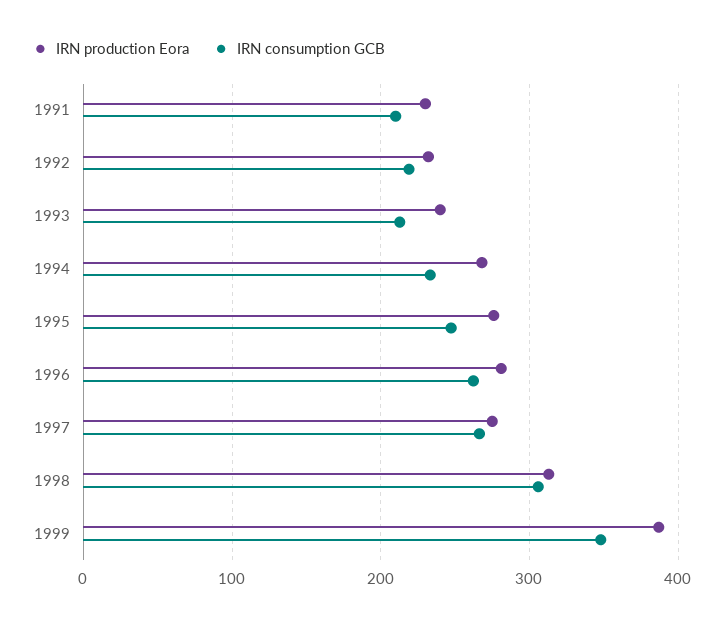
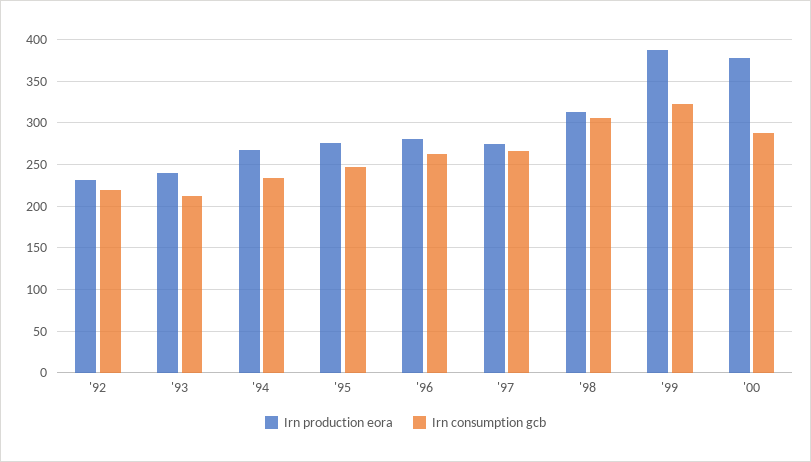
IRN production Eora, 1991: 230 -> none
IRN consumption GCB, 1991: 210 -> none
IRN consumption GCB, 1999: 350 -> 320
IRN production Eora, '00: none -> 380
IRN consumption GCB, '00: none -> 290

